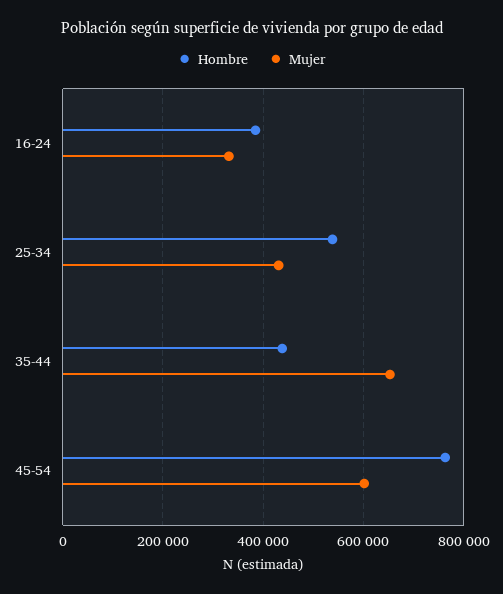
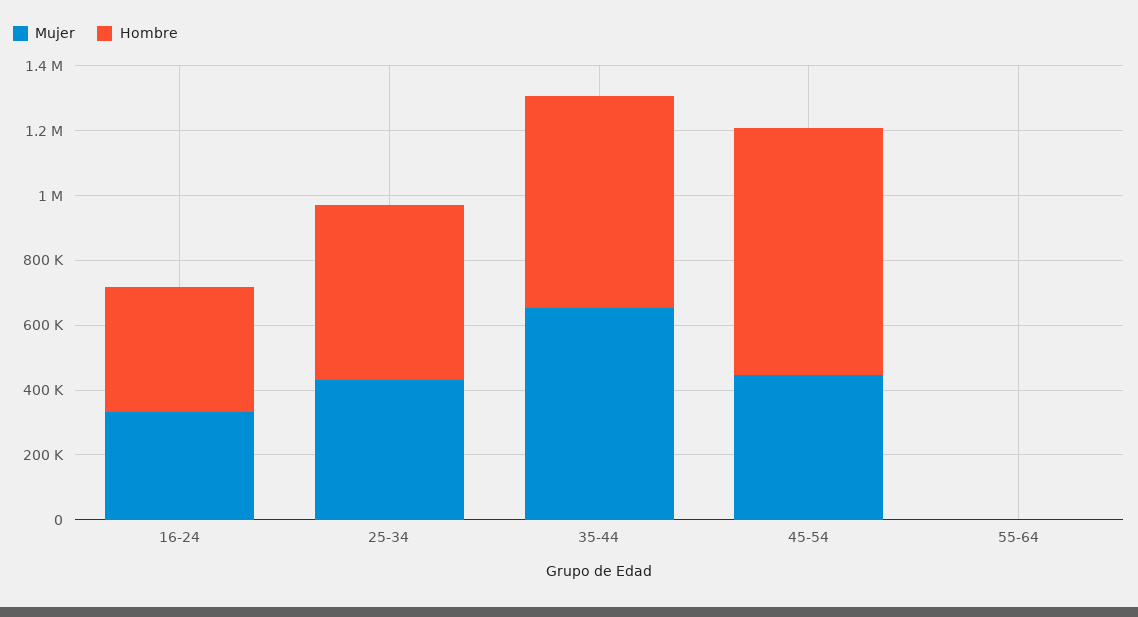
Hombre, 35-44: 440000 -> 650000
Mujer, 45-54: 600000 -> 450000
Mujer, 55-64: none -> 0
Hombre, 55-64: none -> 0

